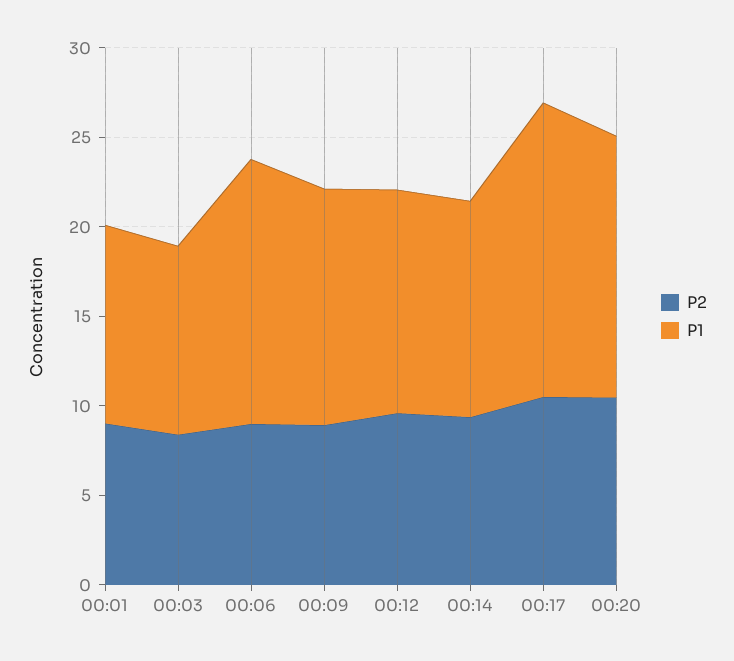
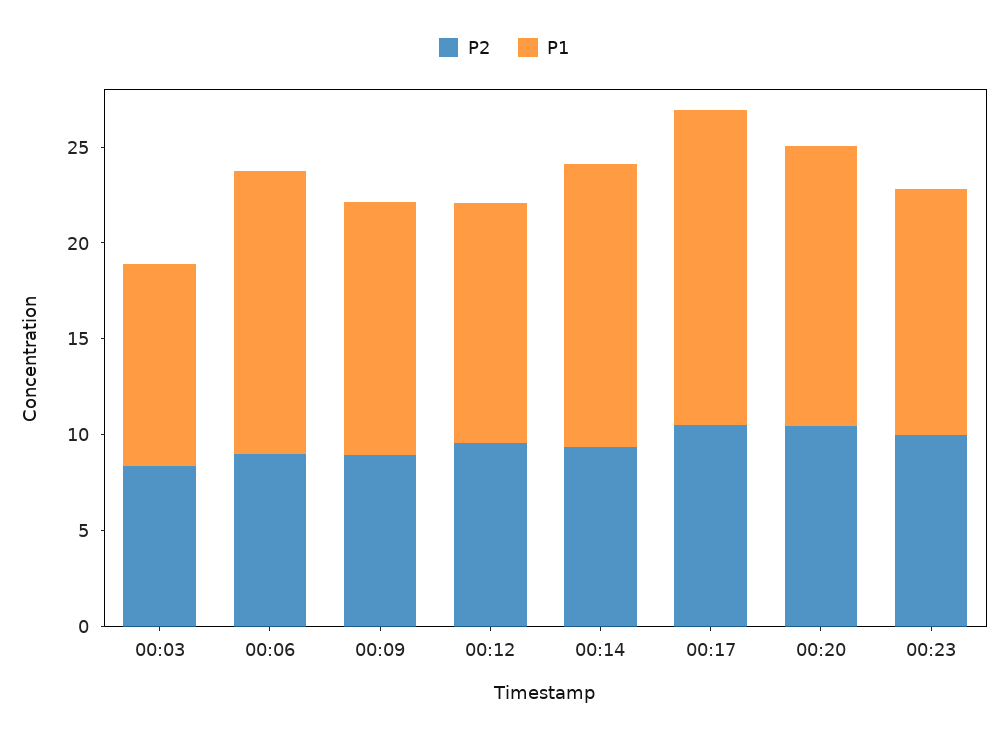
P2, 00:01: 9 -> none
P1, 00:01: 11 -> none
P1, 00:14: 12 -> 15
P2, 00:23: none -> 10
P1, 00:23: none -> 13

